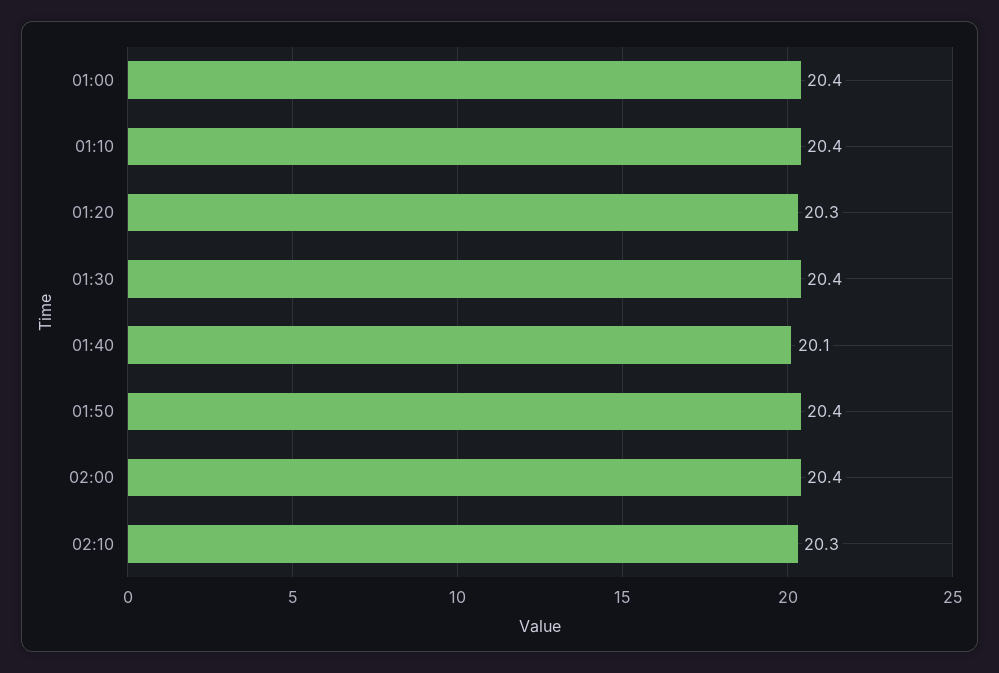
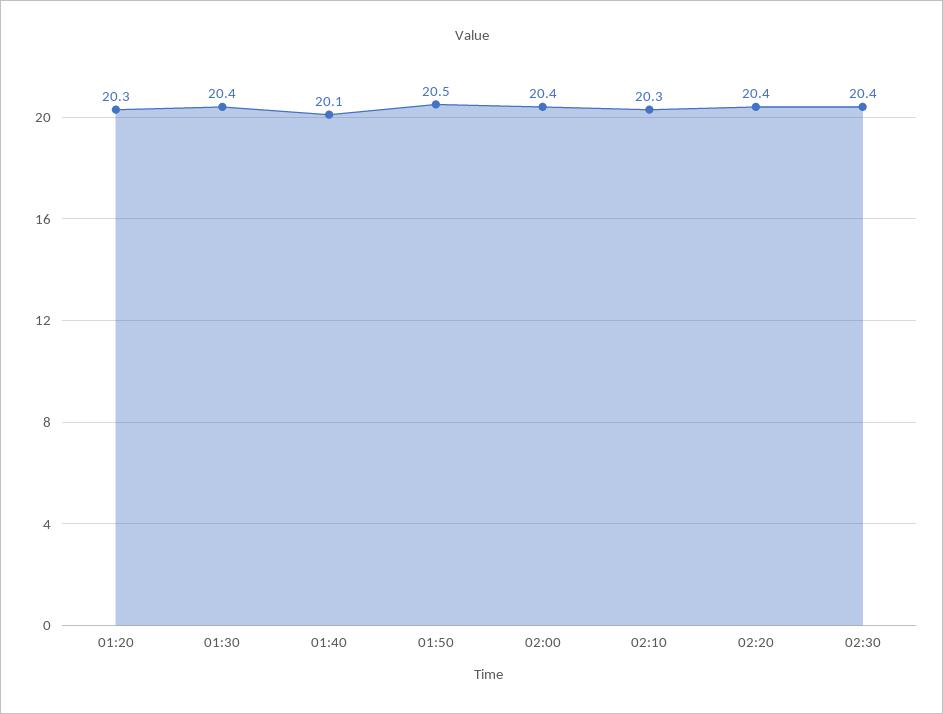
01:00: 20.4 -> none
01:10: 20.4 -> none
01:50: 20.4 -> 20.5
02:20: none -> 20.4
02:30: none -> 20.4

